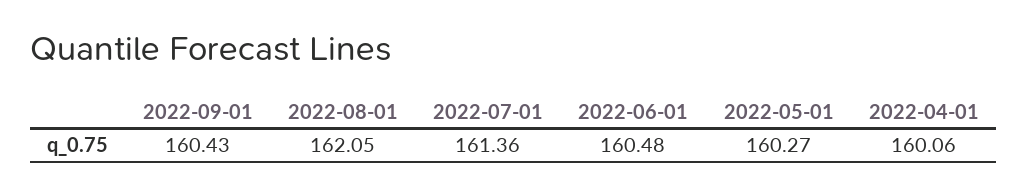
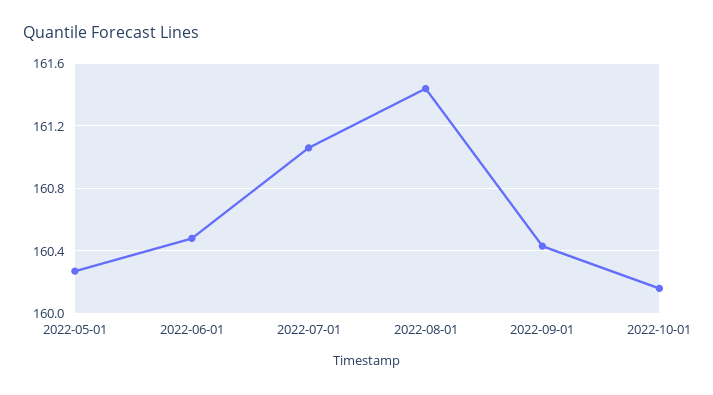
2022-08-01: 162.05 -> 161.45
2022-07-01: 161.36 -> 161.05
2022-04-01: 160.06 -> none
2022-10-01: none -> 160.15

